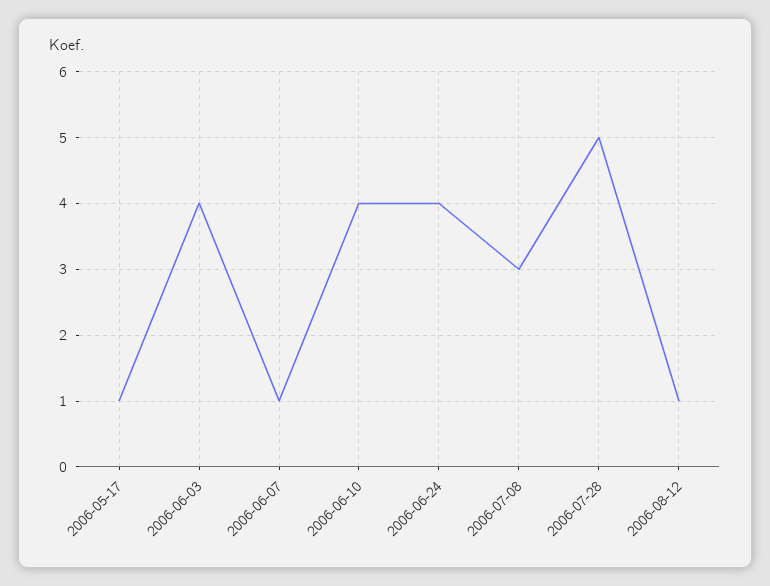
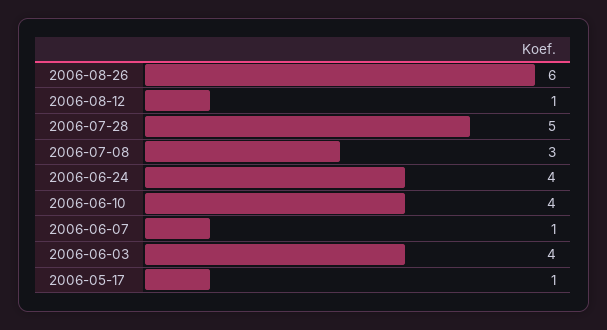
2006-08-26: none -> 6

